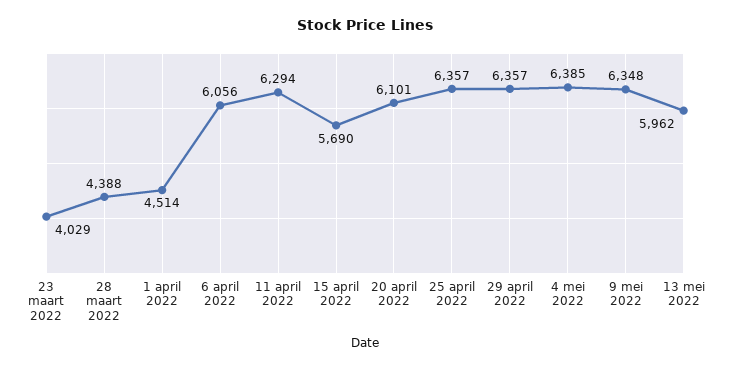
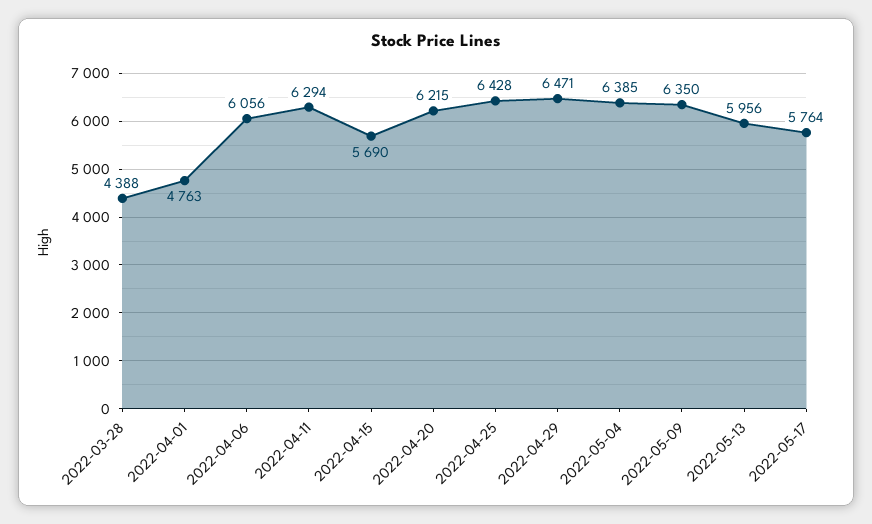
23 maart 2022: 4029 -> none
1 april 2022: 4514 -> 4763
20 april 2022: 6101 -> 6215
25 april 2022: 6357 -> 6428
29 april 2022: 6357 -> 6471
9 mei 2022: 6348 -> 6350
13 mei 2022: 5962 -> 5956
2022-05-17: none -> 5764

